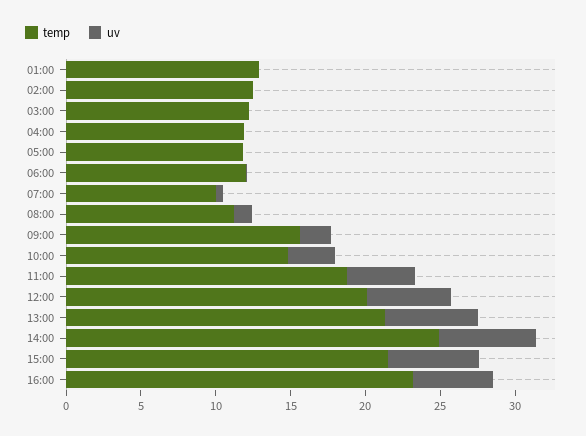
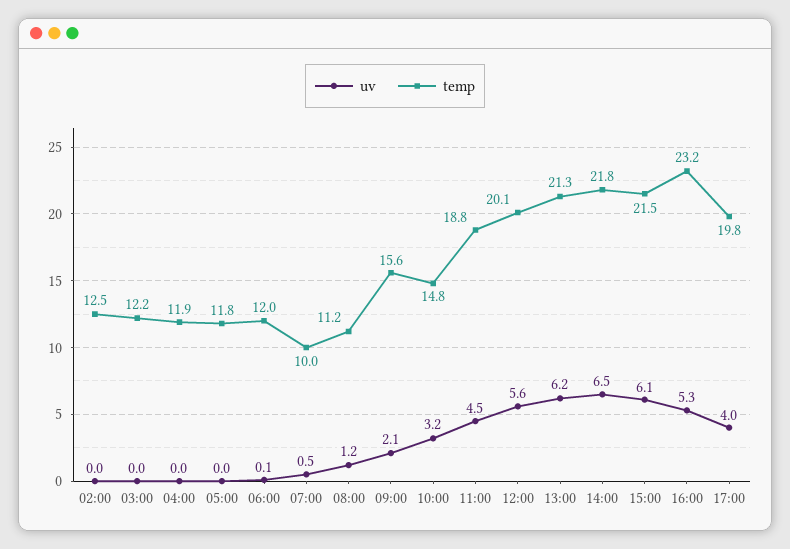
temp, 01:00: 13 -> none
uv, 01:00: 0 -> none
temp, 14:00: 25 -> 21.8
uv, 17:00: none -> 4
temp, 17:00: none -> 19.8

